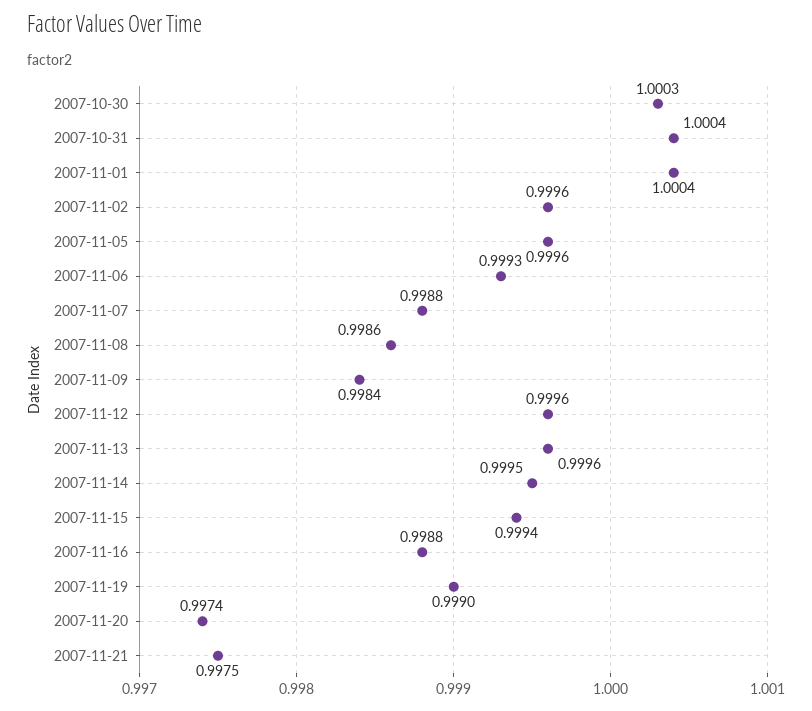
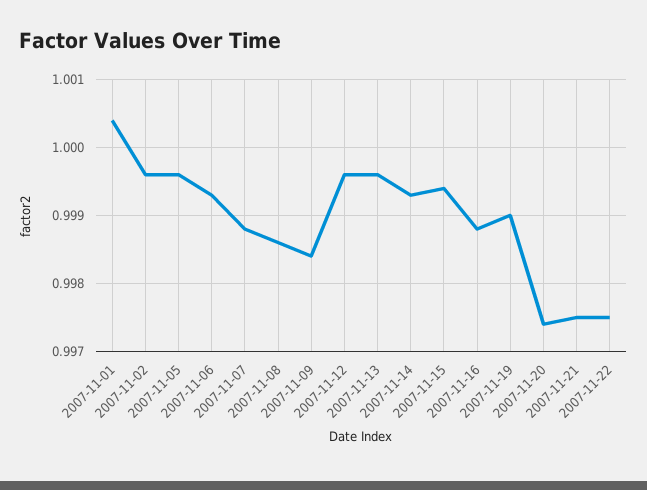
2007-10-30: 1.0003 -> none
2007-10-31: 1.0004 -> none
2007-11-14: 0.9995 -> 0.9993
2007-11-22: none -> 0.9975

